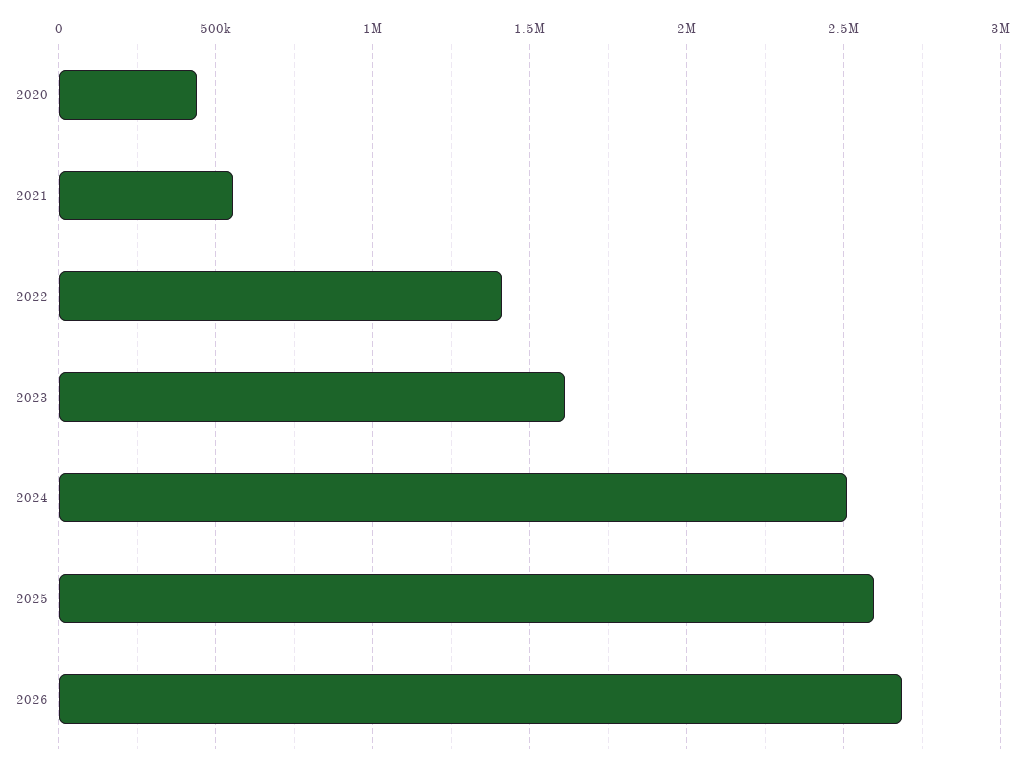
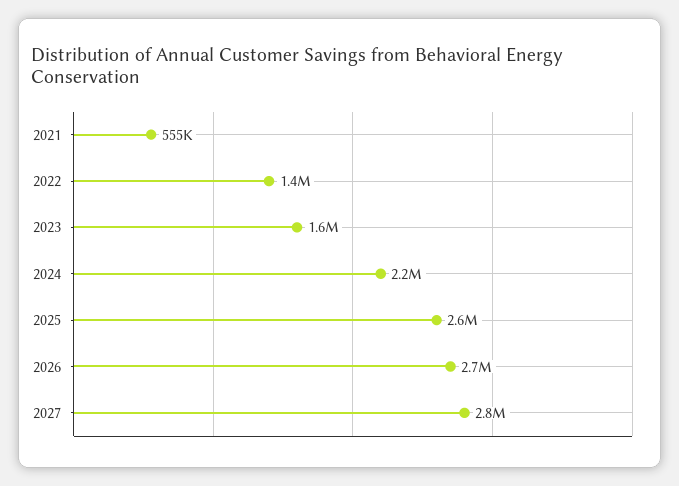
2020: 450000 -> none
2024: 2500000 -> 2200000
2027: none -> 2800000

